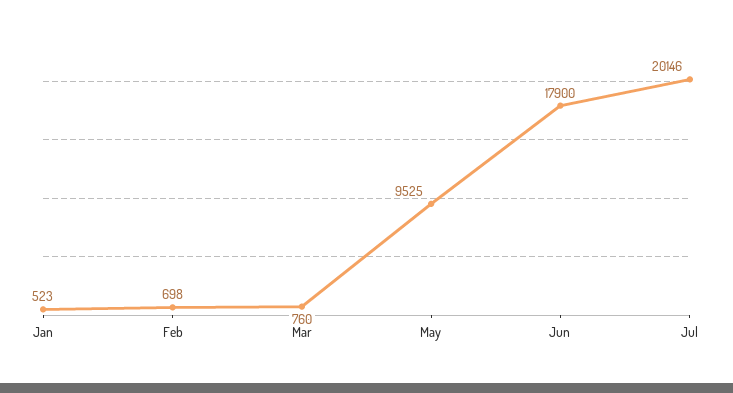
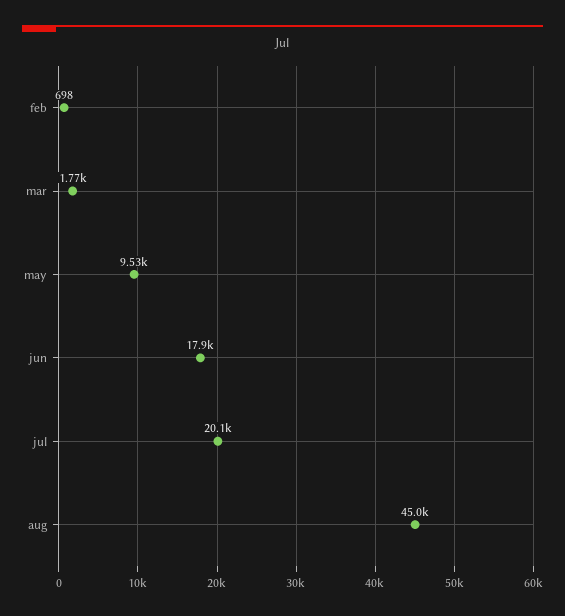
Jan: 523 -> none
Mar: 760 -> 1770
aug: none -> 45000

